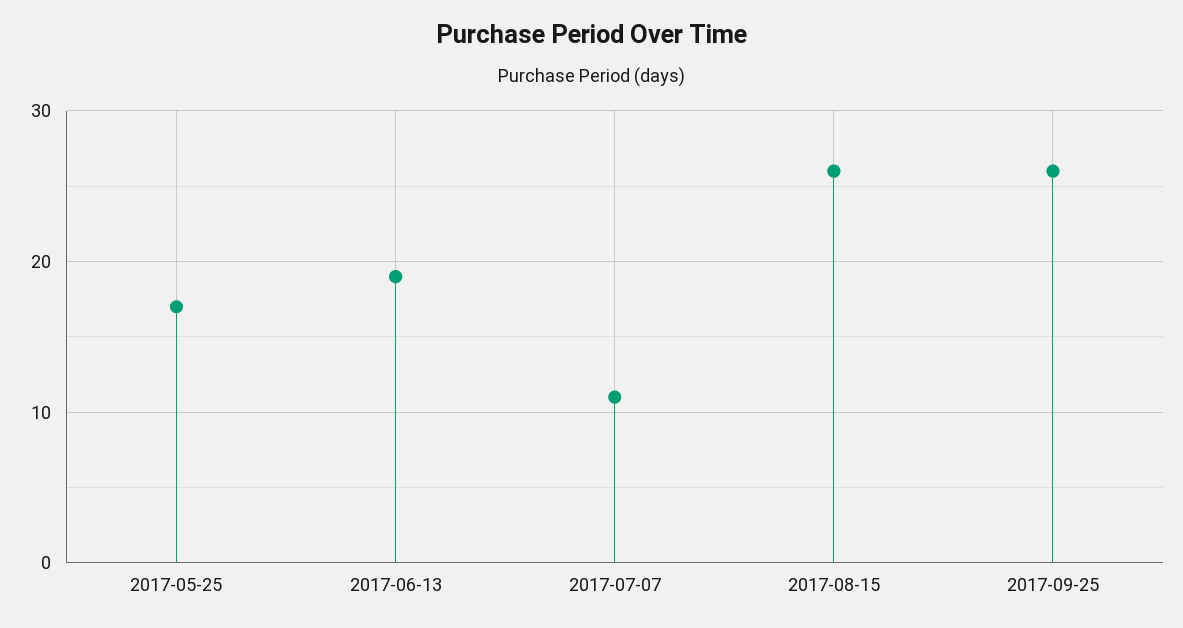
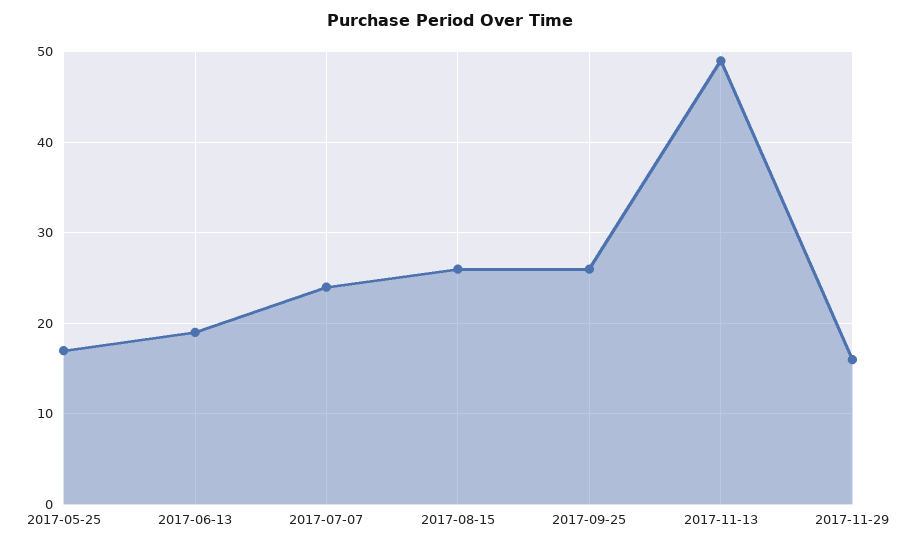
2017-07-07: 11 -> 24
2017-11-13: none -> 49
2017-11-29: none -> 16

